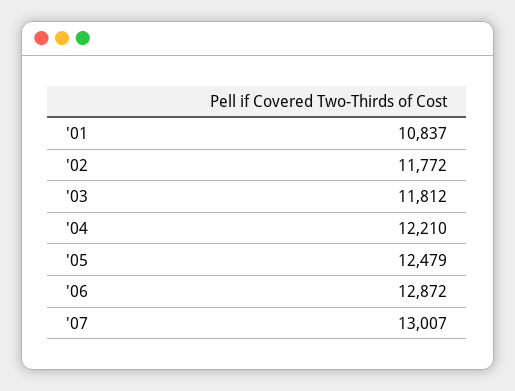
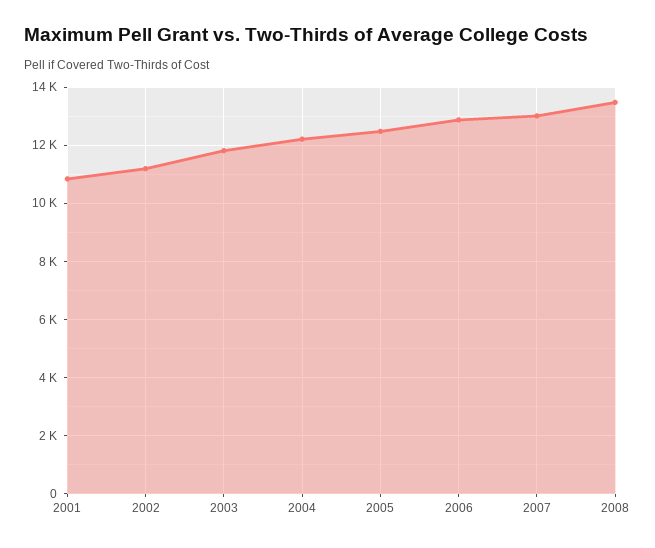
'02: 11772 -> 11250
2008: none -> 13500

